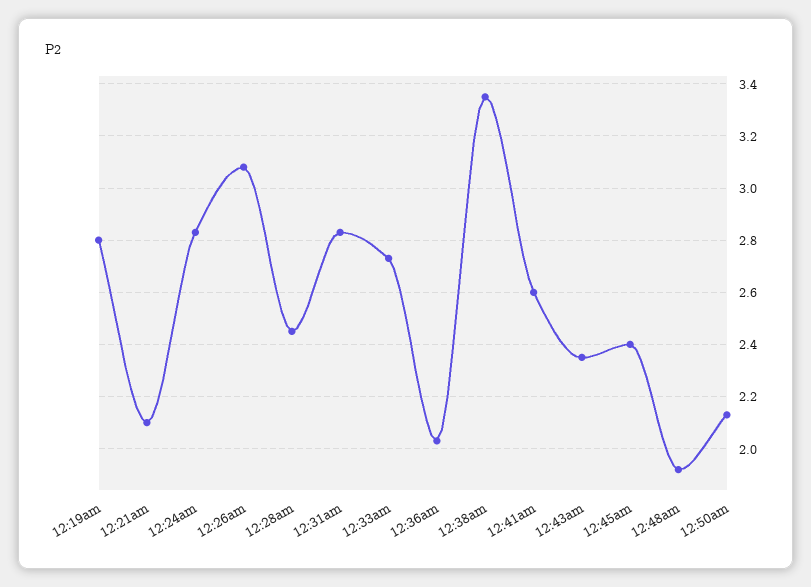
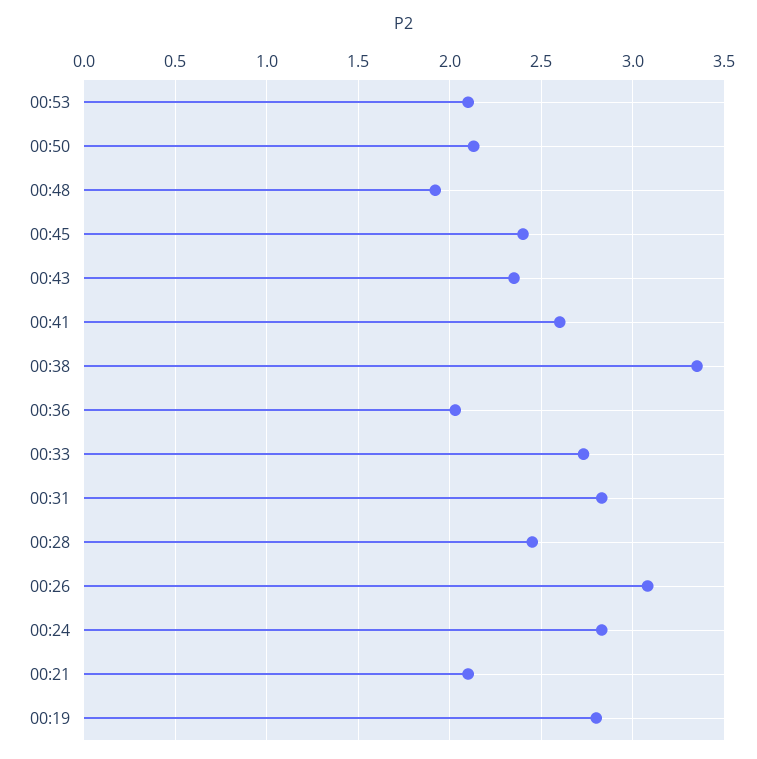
00:53: none -> 2.1

